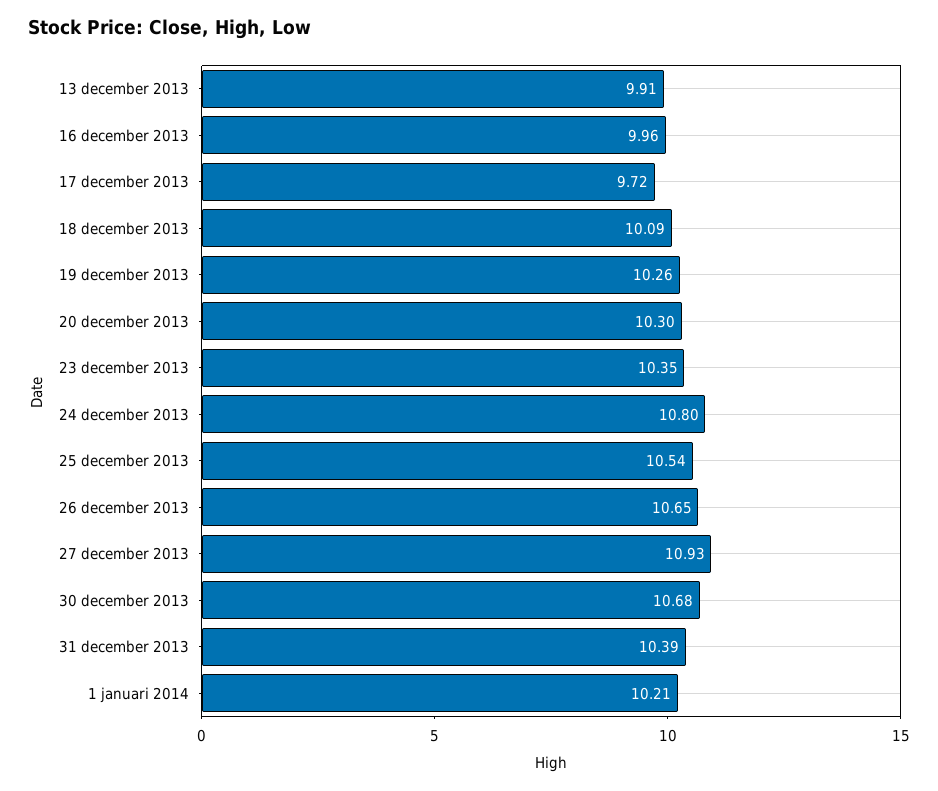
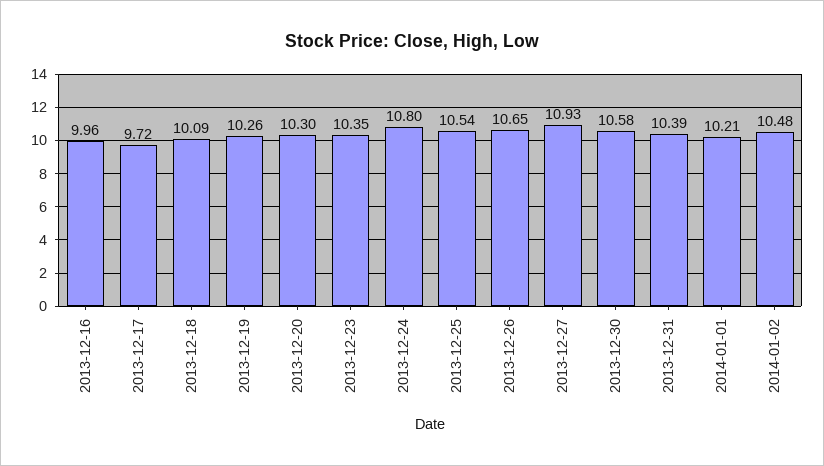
13 december 2013: 9.91 -> none
30 december 2013: 10.68 -> 10.58
2014-01-02: none -> 10.48

